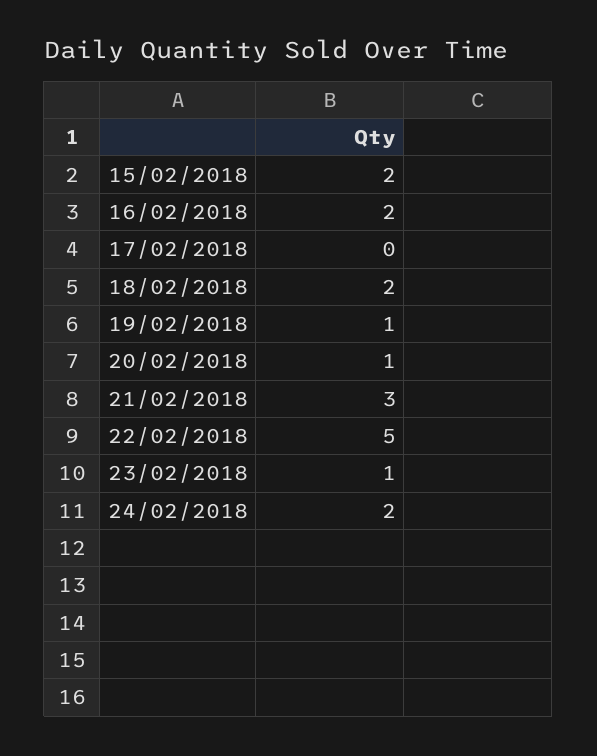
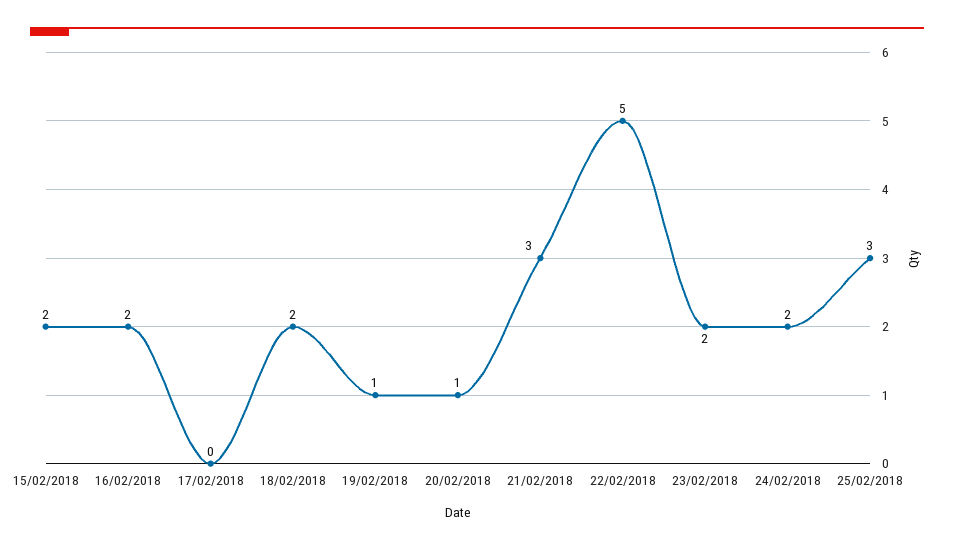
23/02/2018: 1 -> 2
25/02/2018: none -> 3

